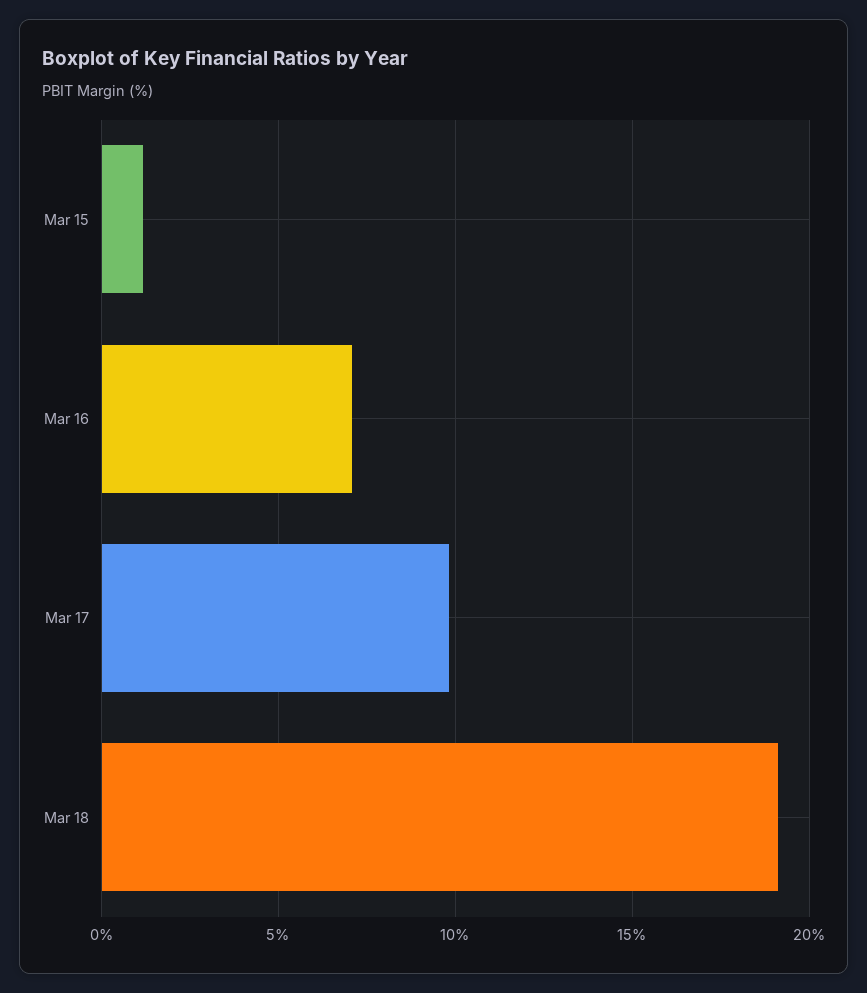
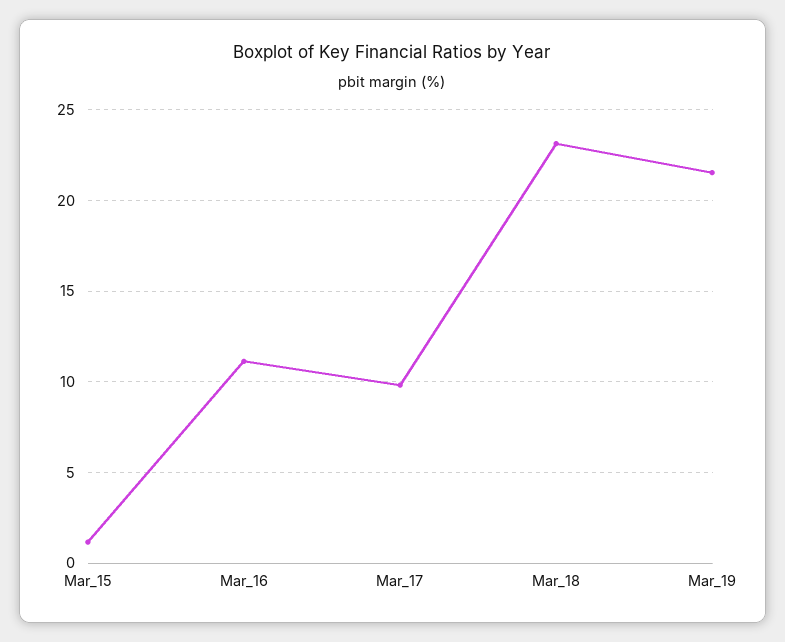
Mar 16: 7 -> 11
Mar 18: 19 -> 23
Mar_19: none -> 21.5

